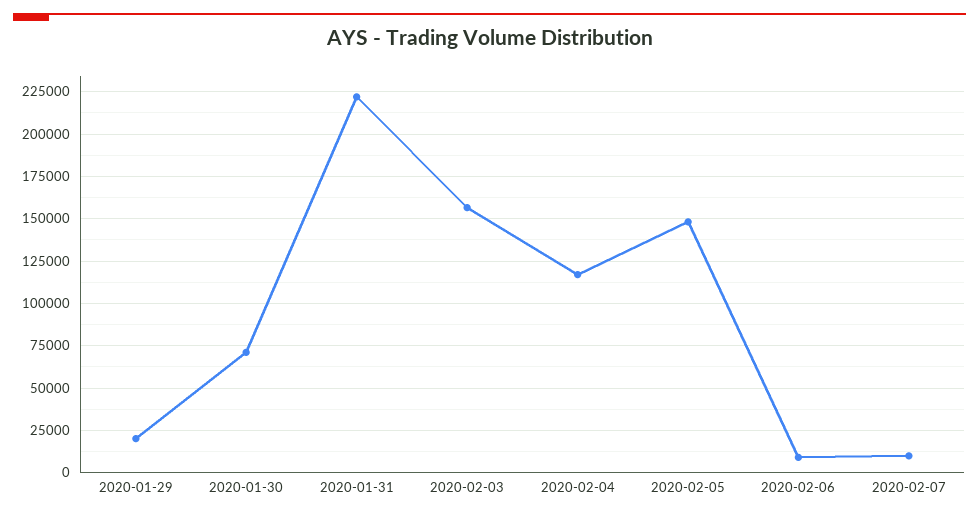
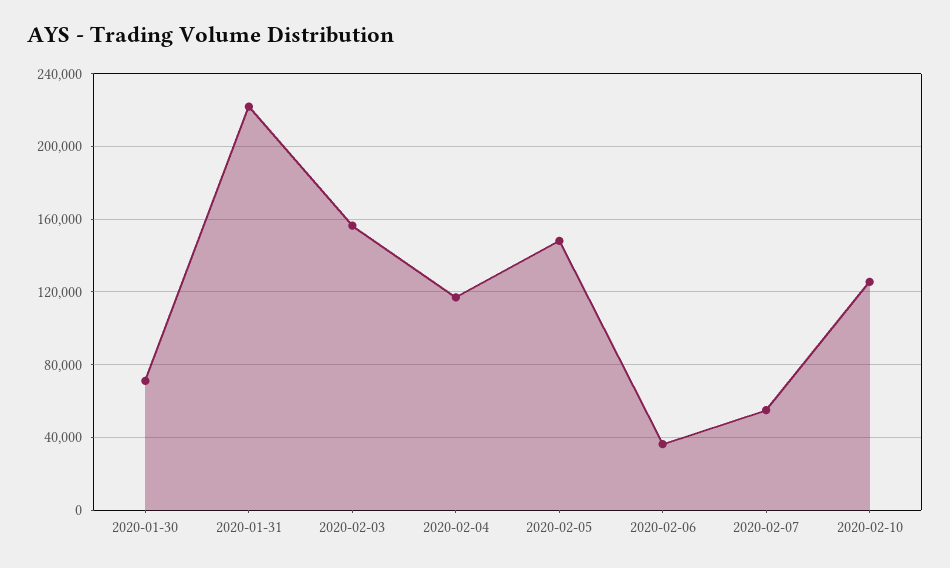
2020-01-29: 20000 -> none
2020-02-06: 10000 -> 35000
2020-02-07: 10000 -> 55000
2020-02-10: none -> 125000

